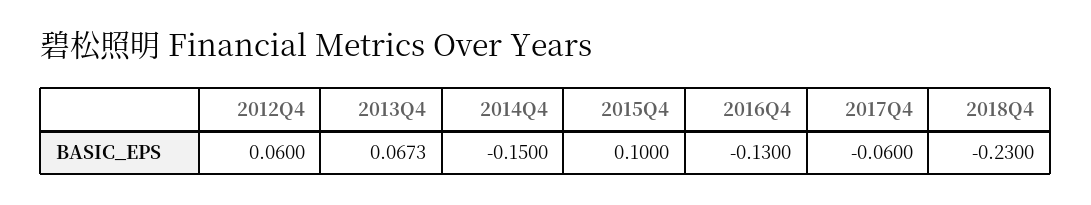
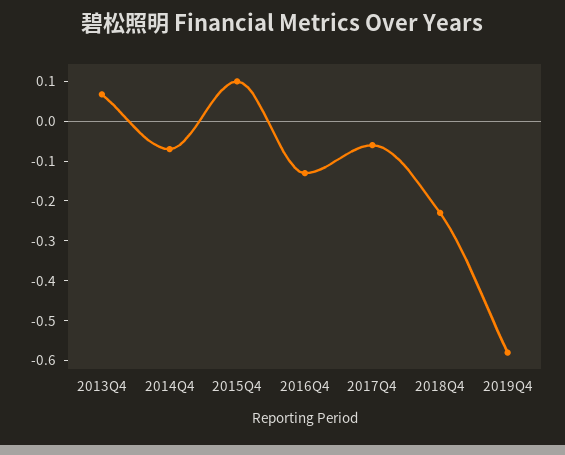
2012Q4: 0.06 -> none
2014Q4: -0.15 -> -0.075
2019Q4: none -> -0.575

